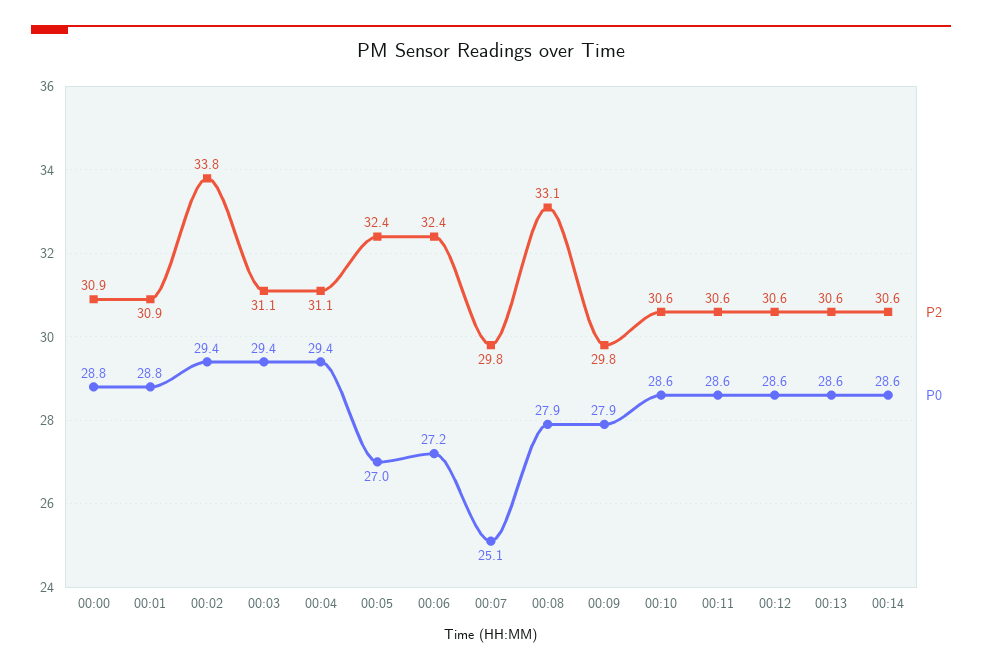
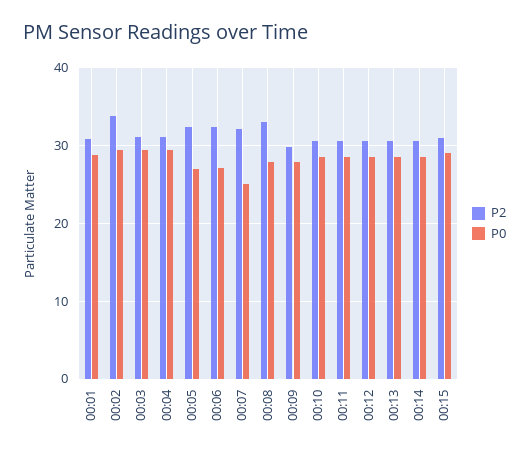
P2, 00:00: 30.9 -> none
P0, 00:00: 28.8 -> none
P2, 00:07: 29.8 -> 32
P2, 00:15: none -> 31
P0, 00:15: none -> 29

